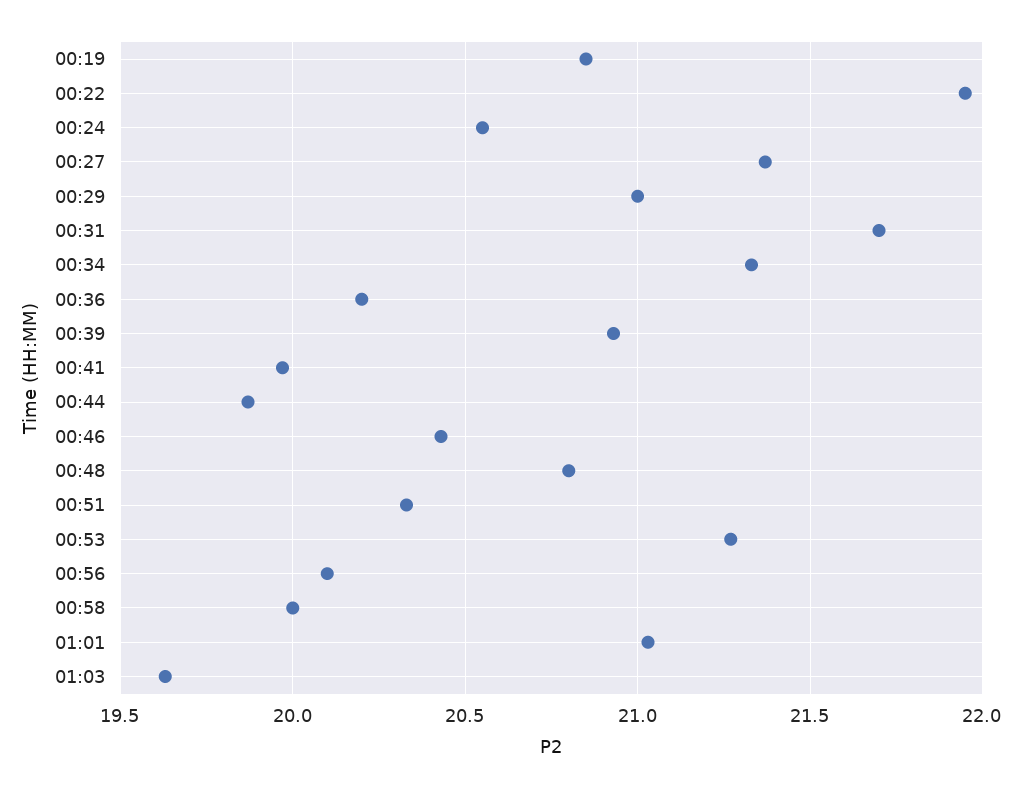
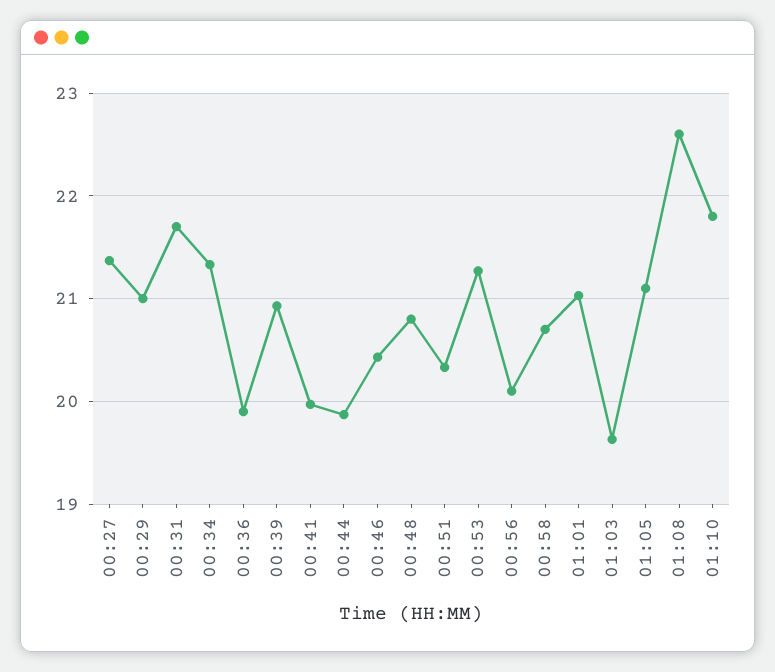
00:19: 20.85 -> none
00:22: 21.95 -> none
00:24: 20.55 -> none
00:36: 20.2 -> 19.9
00:58: 20 -> 20.7
01:05: none -> 21.1
01:08: none -> 22.6
01:10: none -> 21.8

